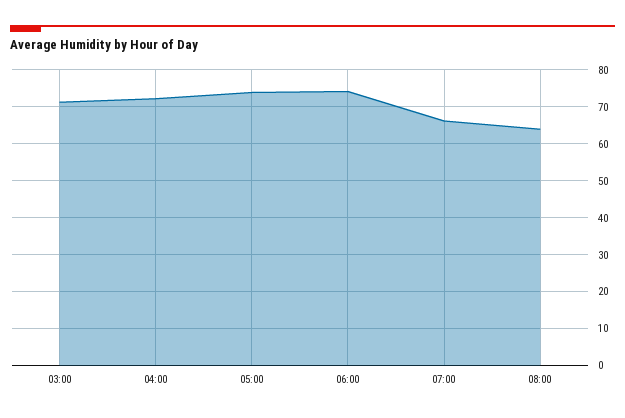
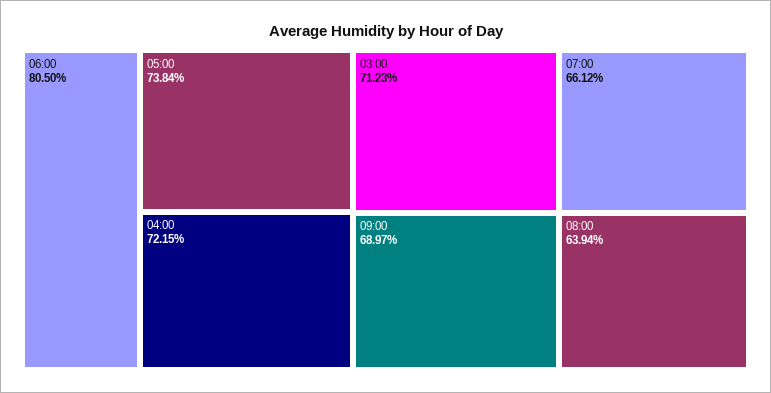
06:00: 74 -> 80.5
09:00: none -> 68.97

